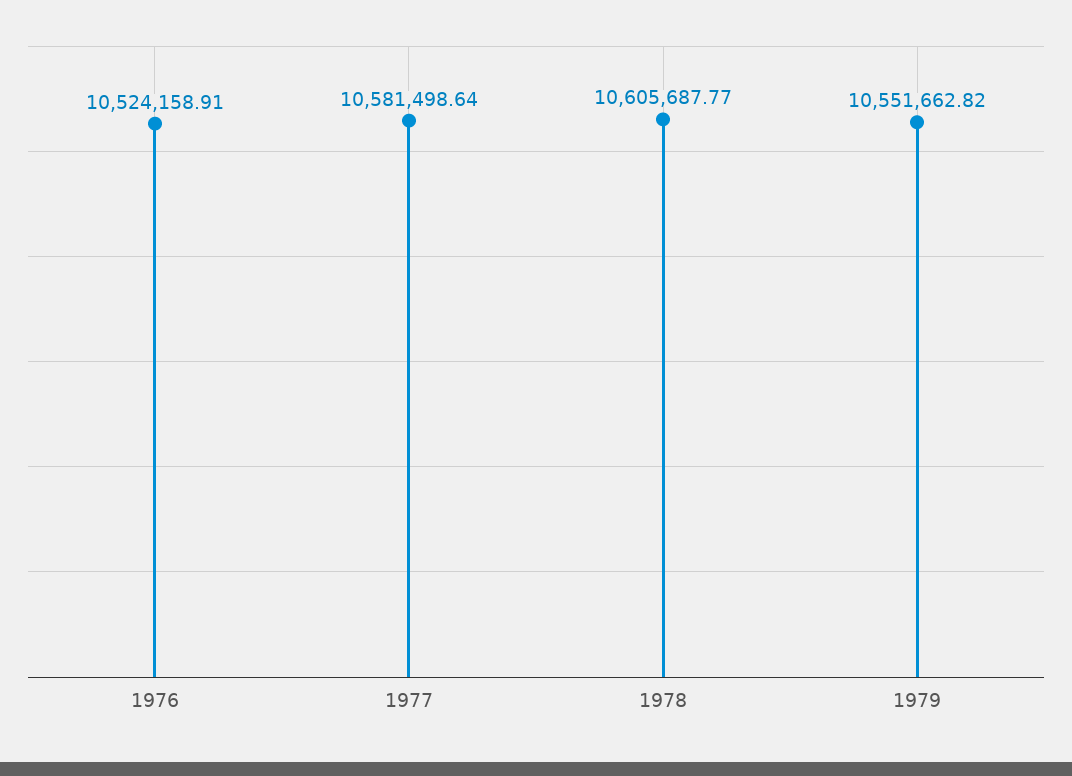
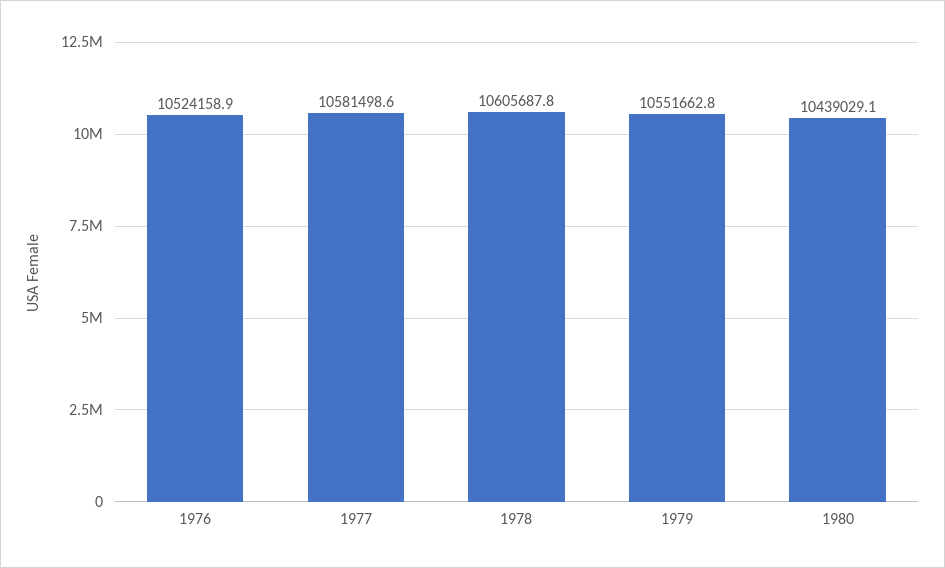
1980: none -> 10439029.1

